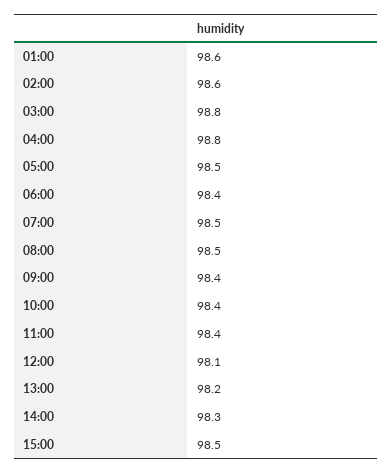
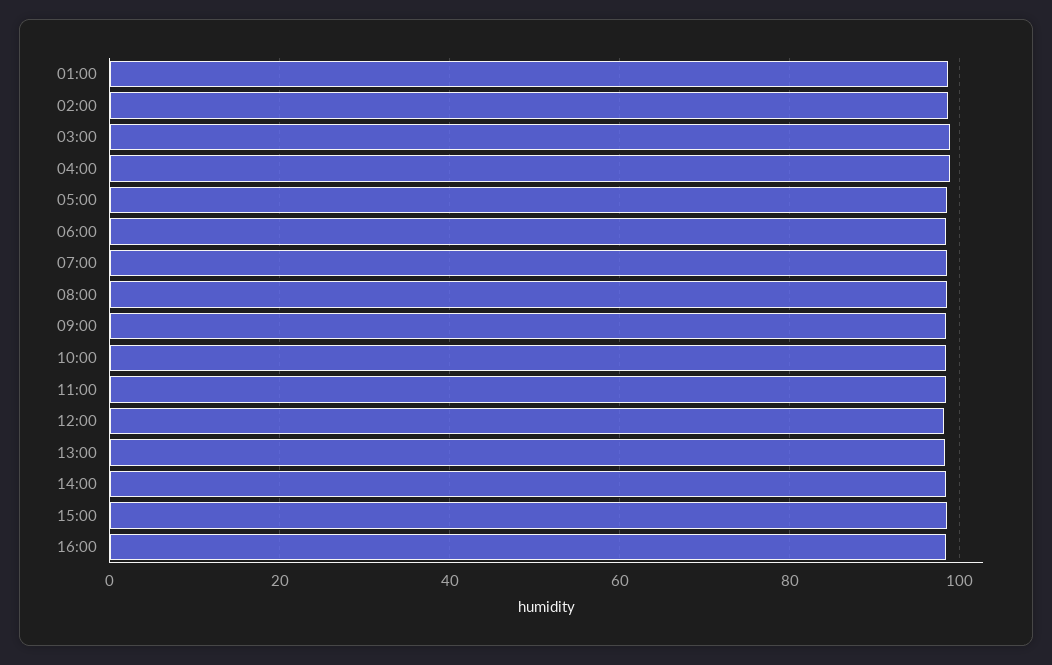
16:00: none -> 98

